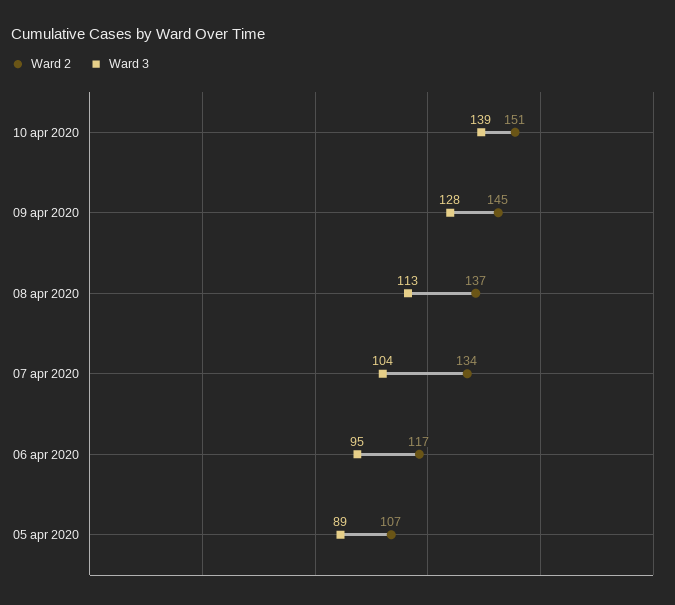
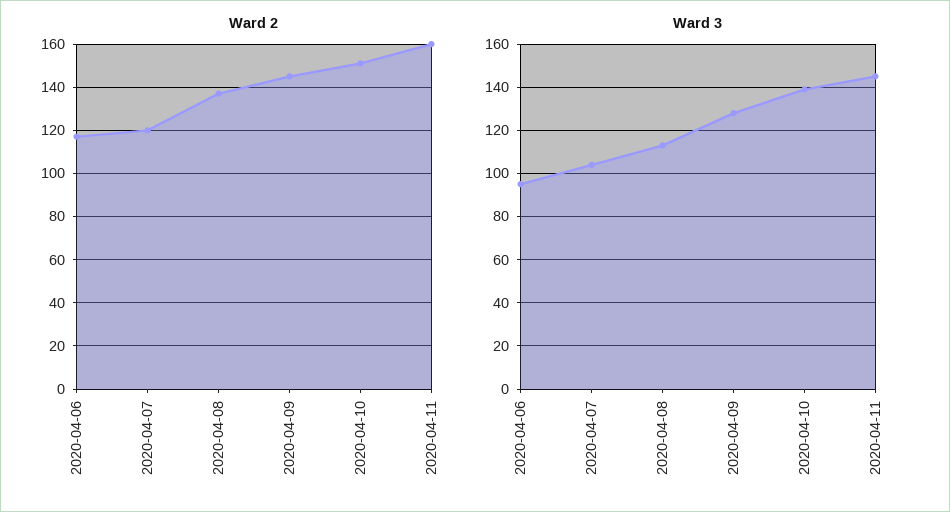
Ward 2, 07 apr 2020: 134 -> 120
Ward 2, 05 apr 2020: 107 -> none
Ward 3, 05 apr 2020: 89 -> none
Ward 2, 2020-04-11: none -> 160
Ward 3, 2020-04-11: none -> 145

